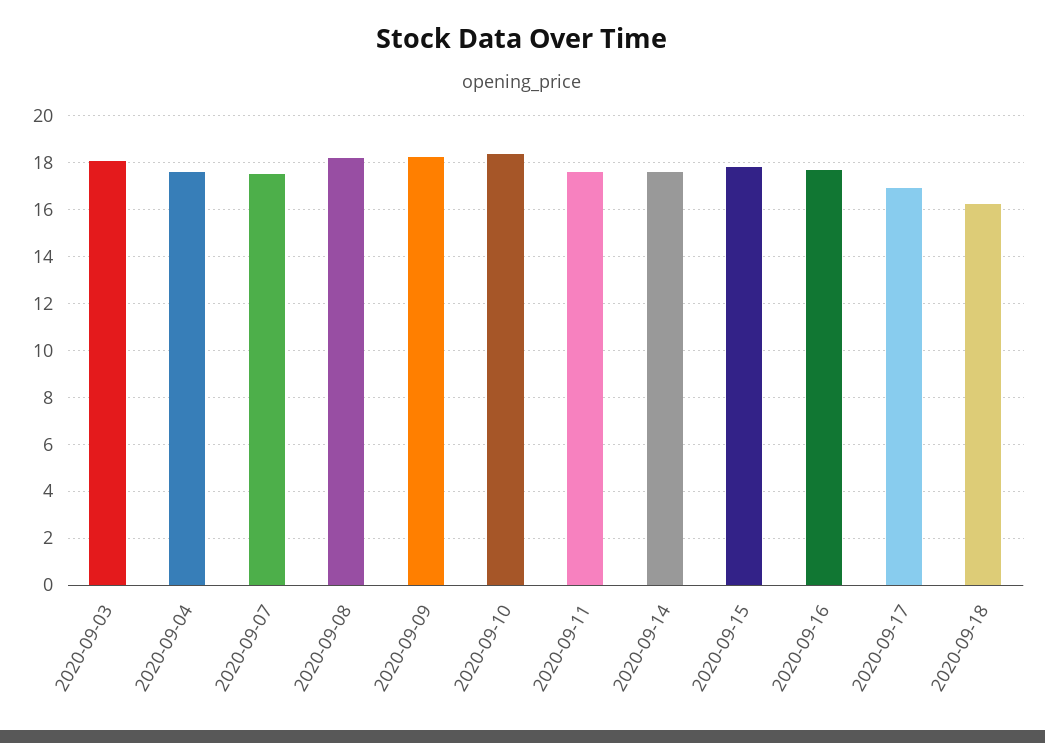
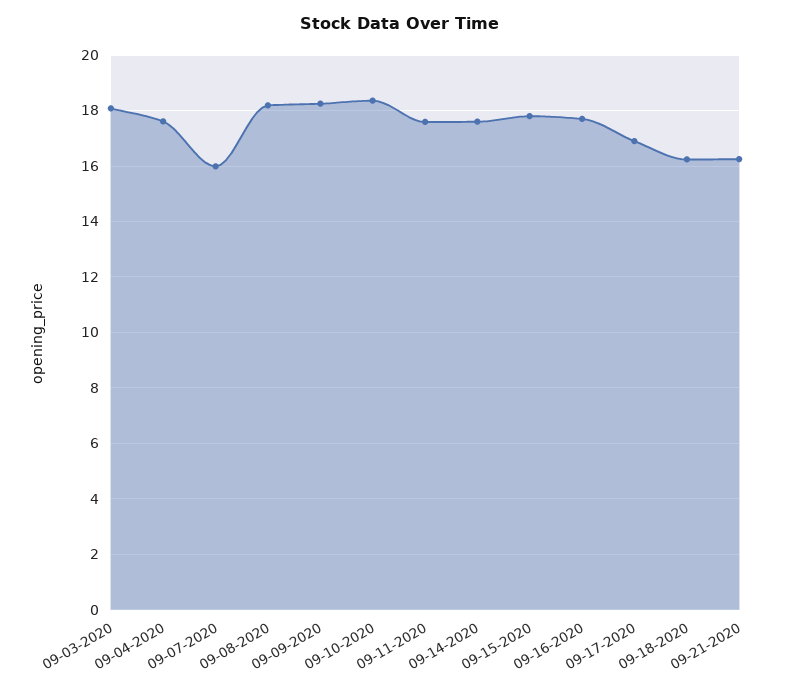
2020-09-07: 17.5 -> 16
09-21-2020: none -> 16.25

